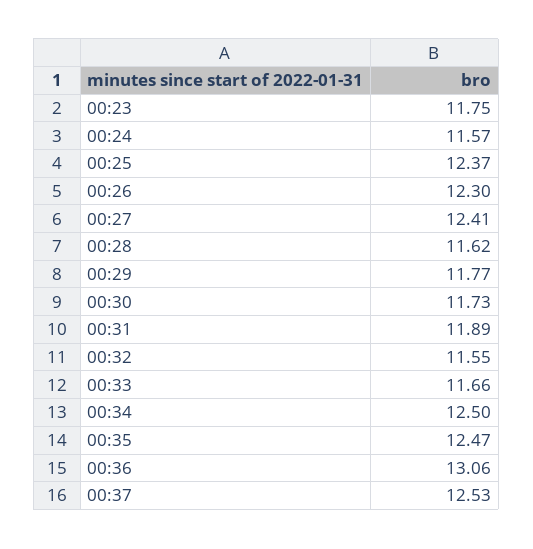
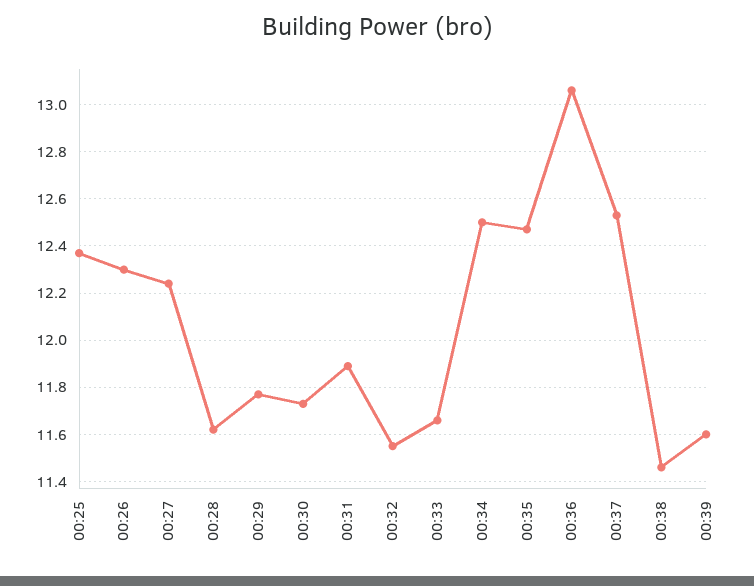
00:23: 11.75 -> none
00:24: 11.57 -> none
00:27: 12.41 -> 12.25
00:38: none -> 11.45
00:39: none -> 11.6

